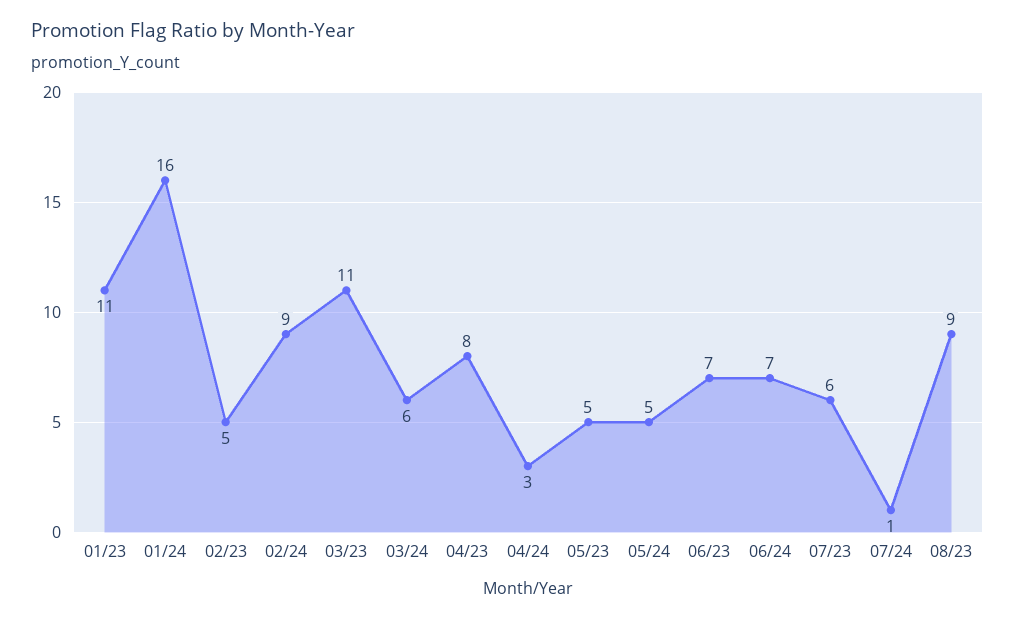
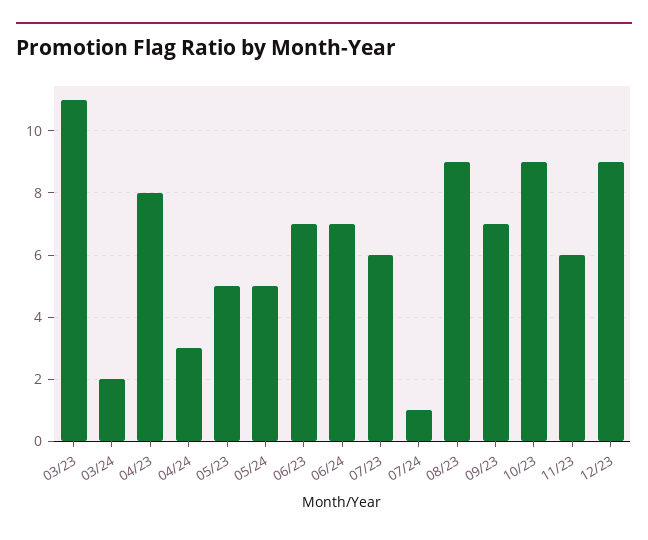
01/23: 11 -> none
01/24: 16 -> none
02/23: 5 -> none
02/24: 9 -> none
03/24: 6 -> 2
09/23: none -> 7
10/23: none -> 9
11/23: none -> 6
12/23: none -> 9

